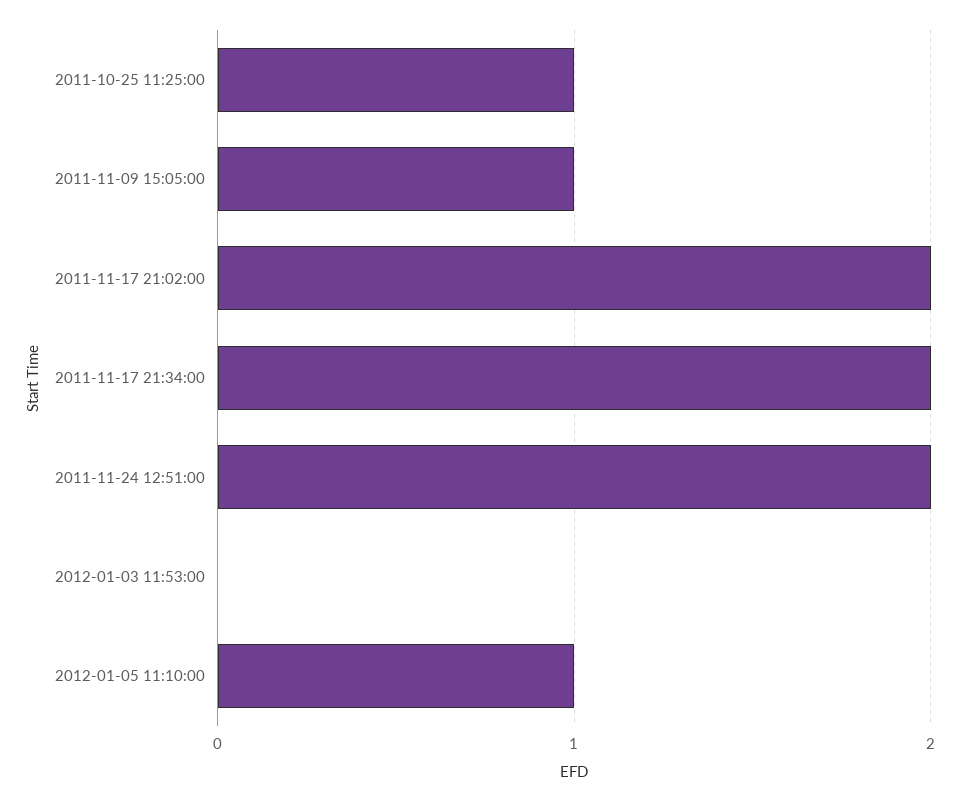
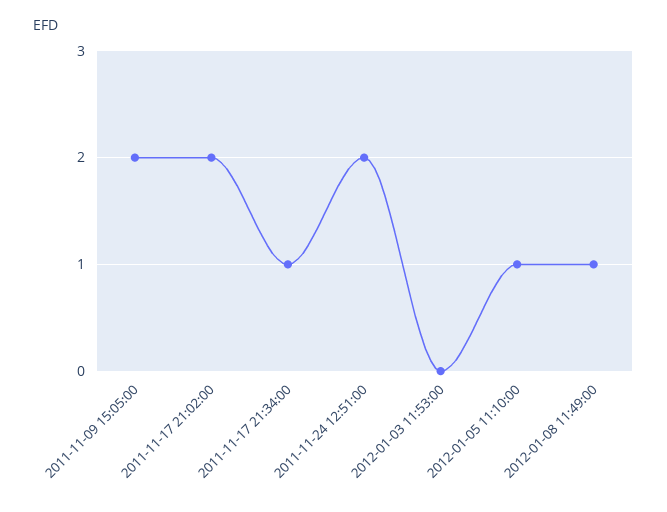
2011-10-25 11:25:00: 1 -> none
2011-11-09 15:05:00: 1 -> 2
2011-11-17 21:34:00: 2 -> 1
2012-01-08 11:49:00: none -> 1

